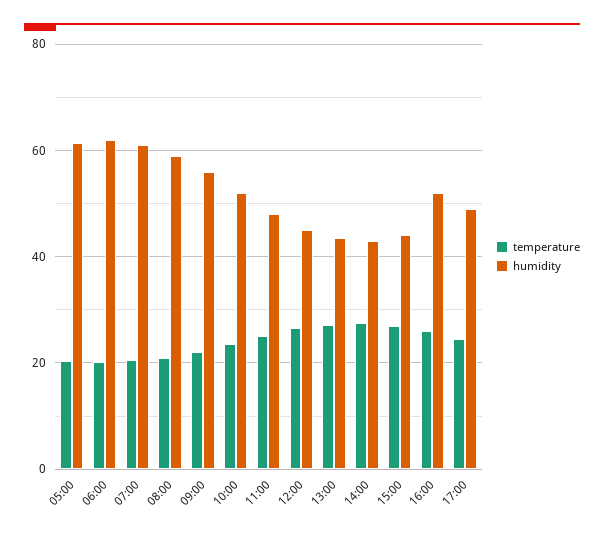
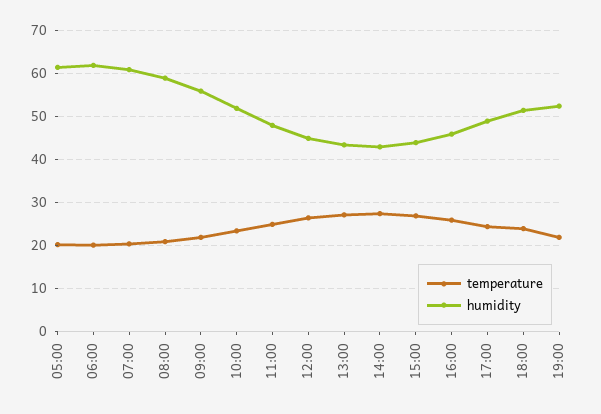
humidity, 16:00: 52 -> 46
temperature, 18:00: none -> 24
humidity, 18:00: none -> 52
temperature, 19:00: none -> 22
humidity, 19:00: none -> 52

